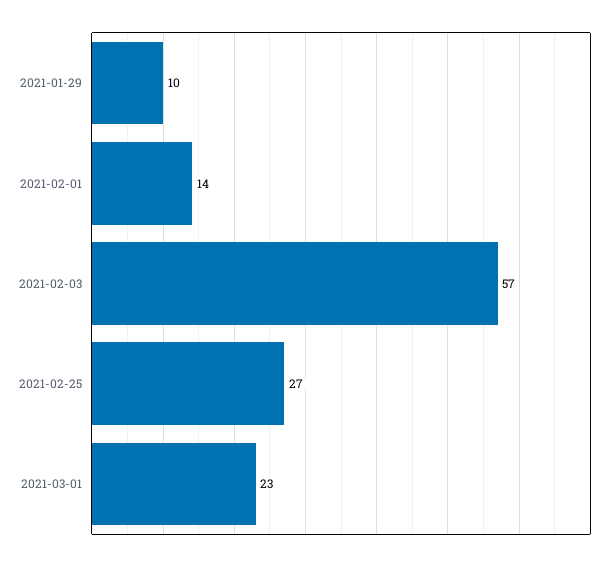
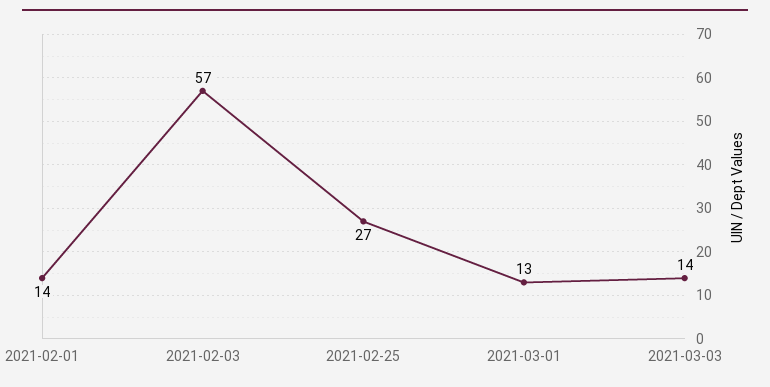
2021-01-29: 10 -> none
2021-03-01: 23 -> 13
2021-03-03: none -> 14

